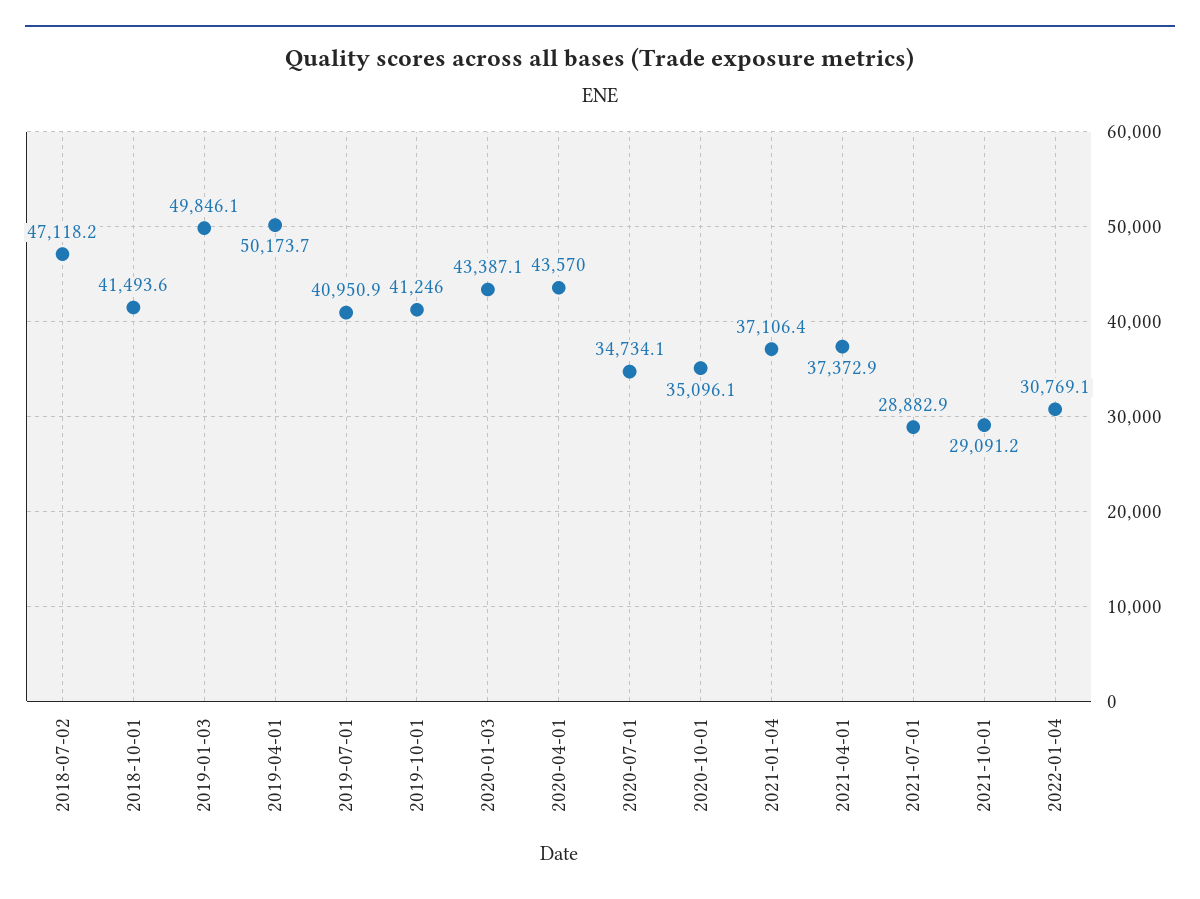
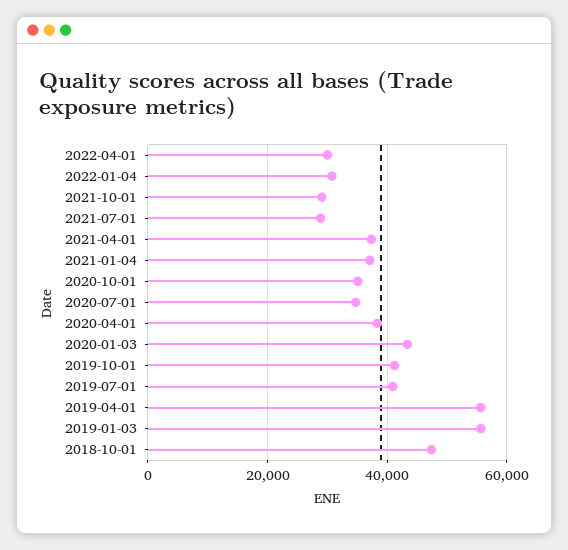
2018-07-02: 47118.2 -> none
2018-10-01: 41493.6 -> 48000
2019-01-03: 49846.1 -> 56000
2019-04-01: 50173.7 -> 56000
2020-04-01: 43570 -> 38000
2022-04-01: none -> 30000

